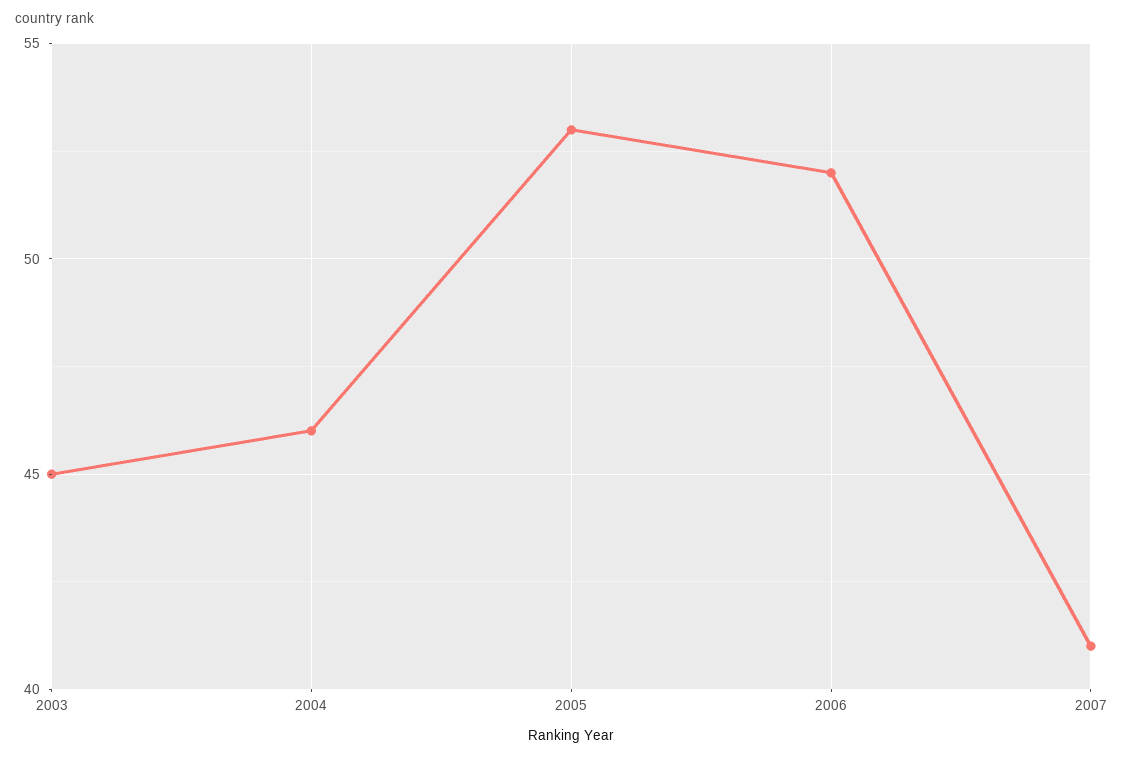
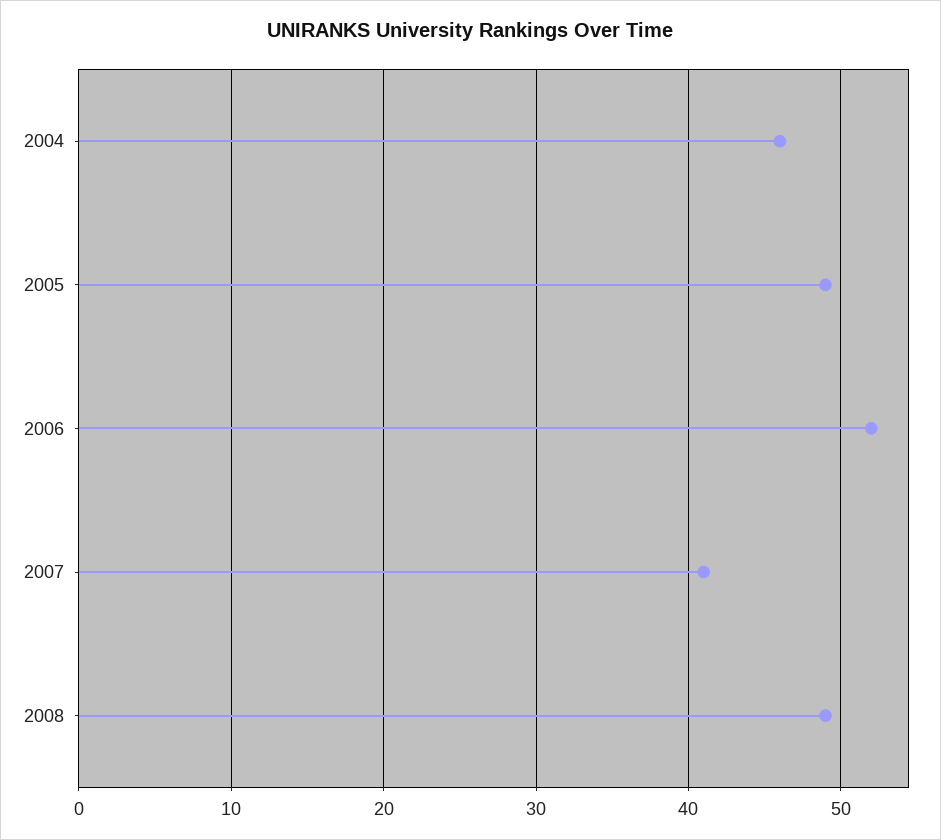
2003: 45 -> none
2005: 53 -> 49
2008: none -> 49

